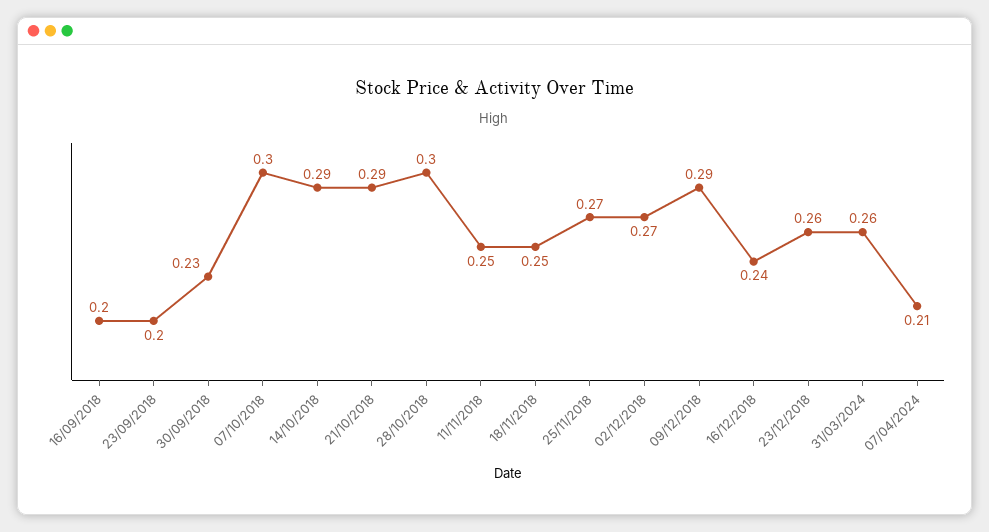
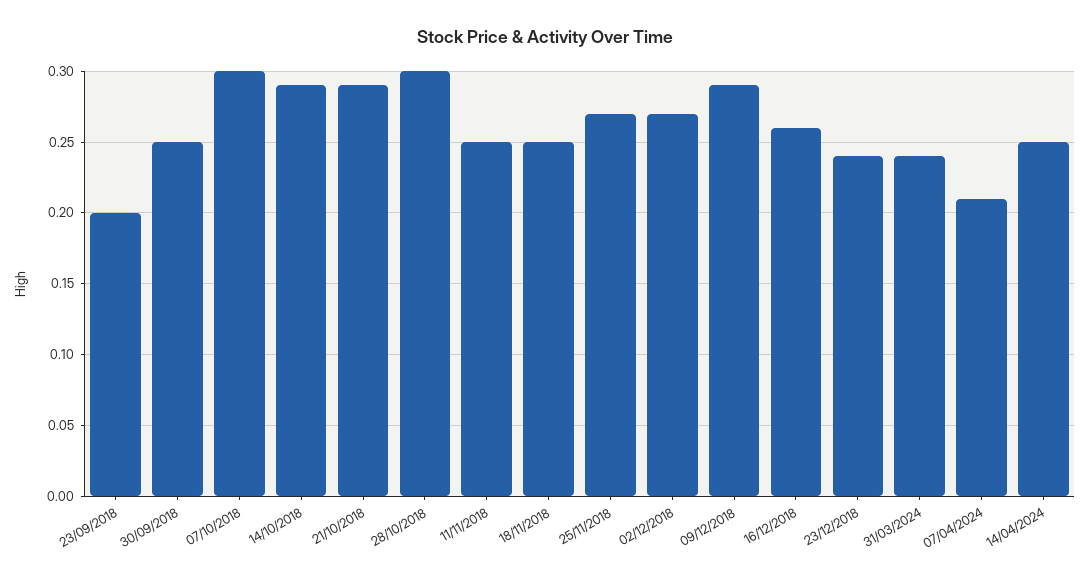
16/09/2018: 0.2 -> none
30/09/2018: 0.23 -> 0.25
16/12/2018: 0.24 -> 0.26
23/12/2018: 0.26 -> 0.24
31/03/2024: 0.26 -> 0.24
14/04/2024: none -> 0.25

